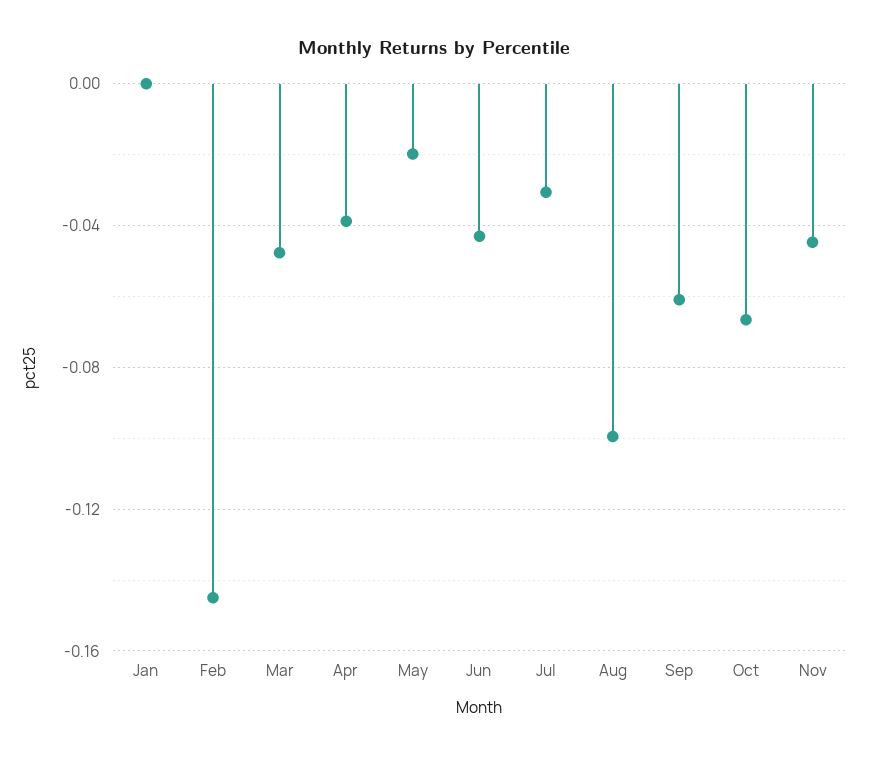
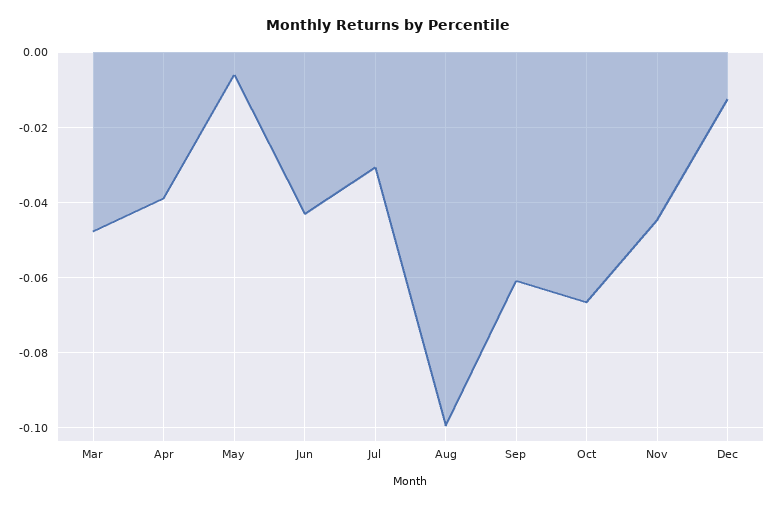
Jan: 0 -> none
Feb: -0.145 -> none
May: -0.02 -> -0.006
Dec: none -> -0.012

